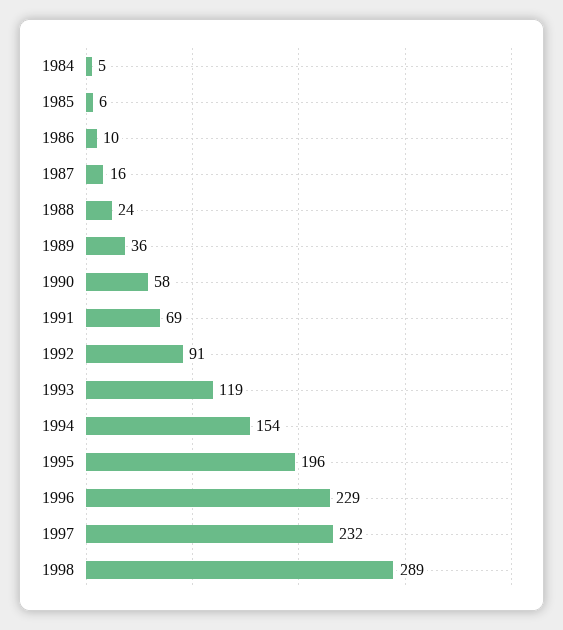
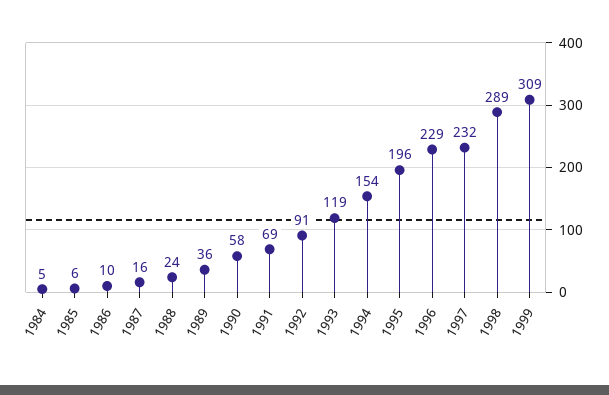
1999: none -> 309

